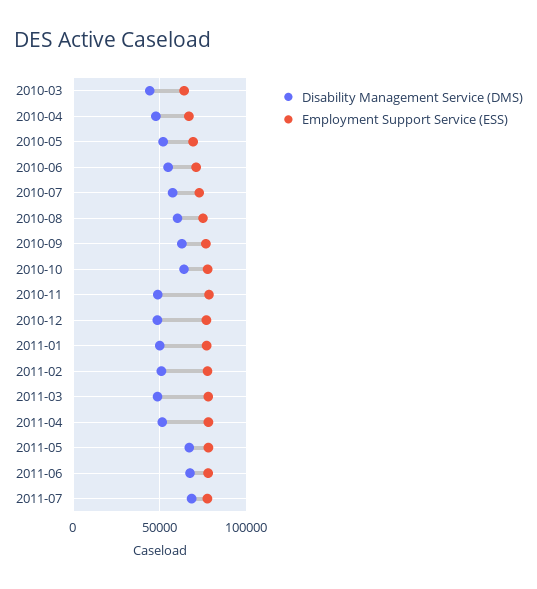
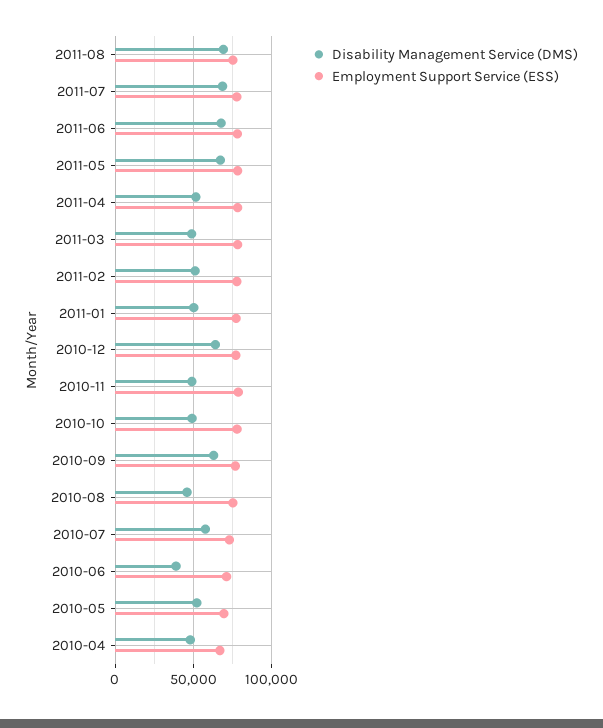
Disability Management Service (DMS), 2010-03: 45000 -> none
Employment Support Service (ESS), 2010-03: 65000 -> none
Disability Management Service (DMS), 2010-06: 55000 -> 40000
Disability Management Service (DMS), 2010-08: 60000 -> 45000
Disability Management Service (DMS), 2010-10: 65000 -> 50000
Disability Management Service (DMS), 2010-12: 50000 -> 65000
Disability Management Service (DMS), 2011-08: none -> 70000
Employment Support Service (ESS), 2011-08: none -> 75000

